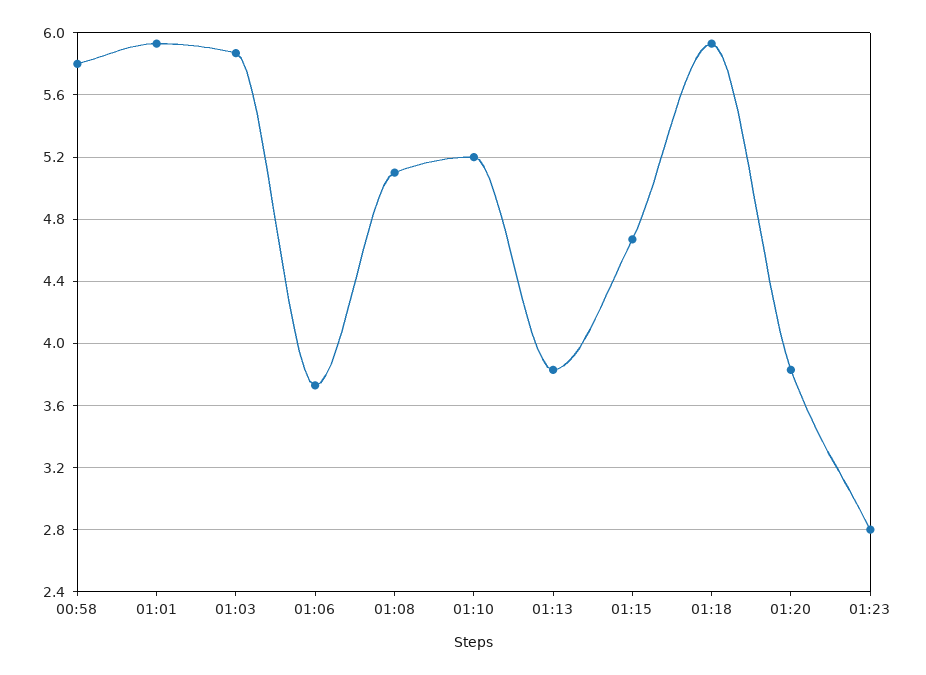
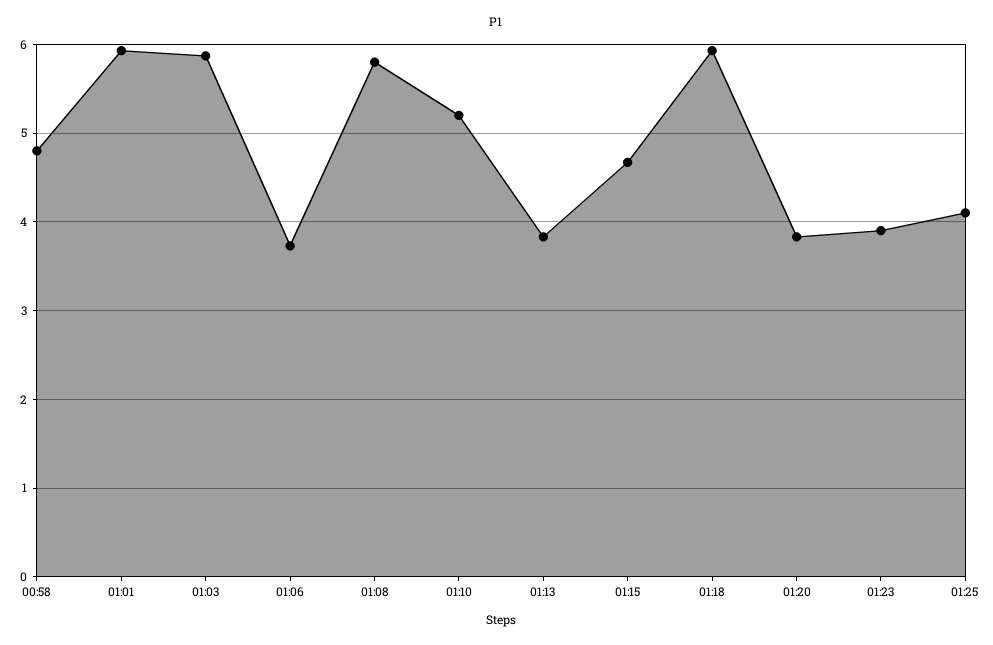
00:58: 5.8 -> 4.8
01:08: 5.1 -> 5.8
01:23: 2.8 -> 3.9
01:25: none -> 4.1

